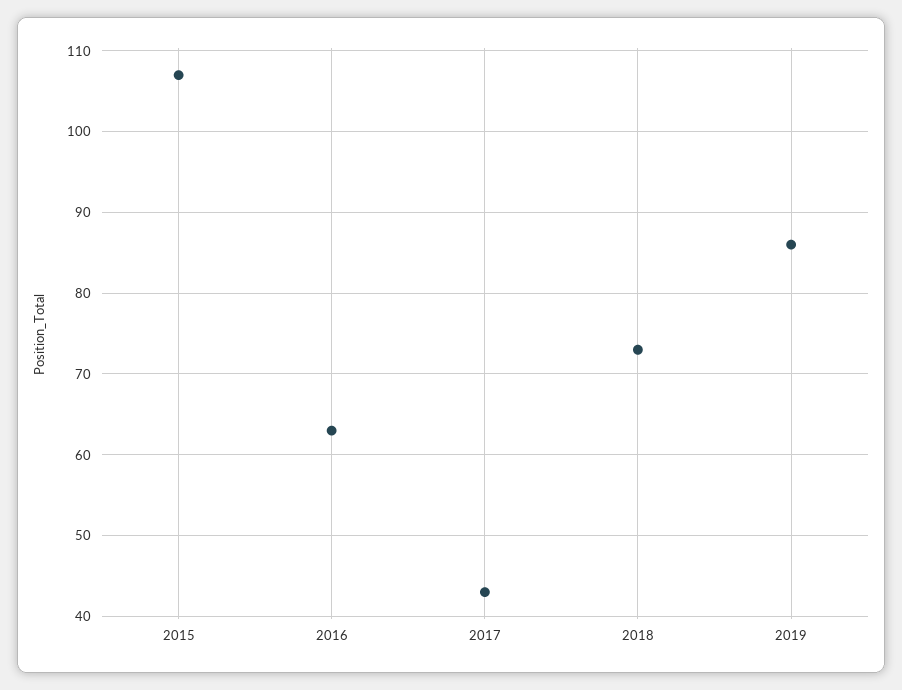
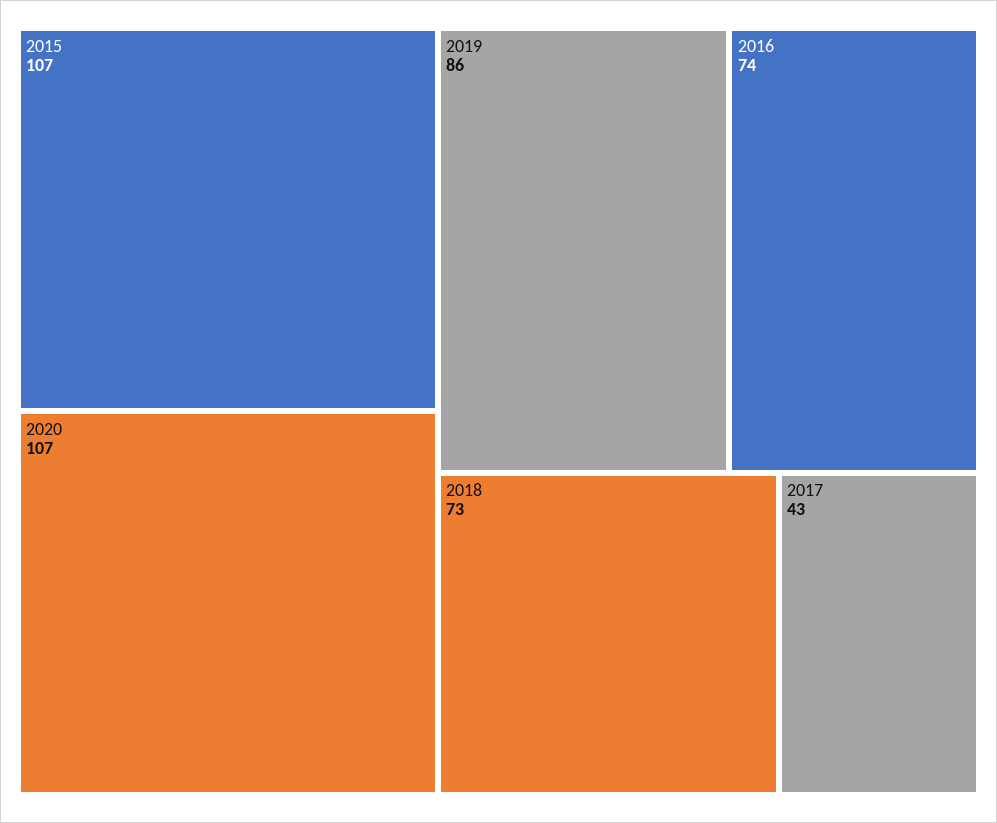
2016: 63 -> 74
2020: none -> 107

